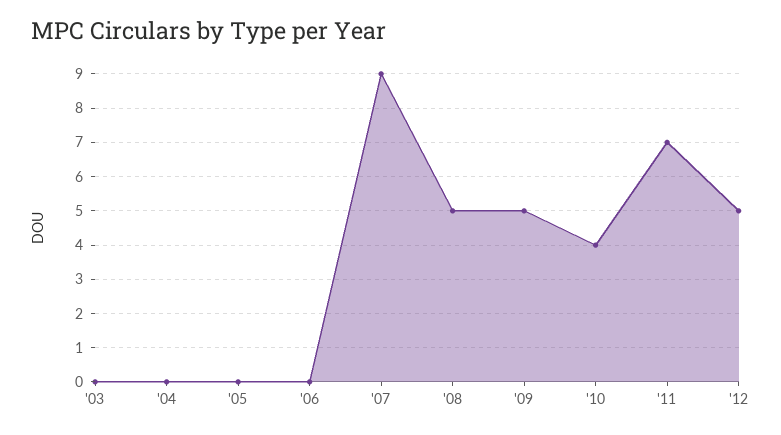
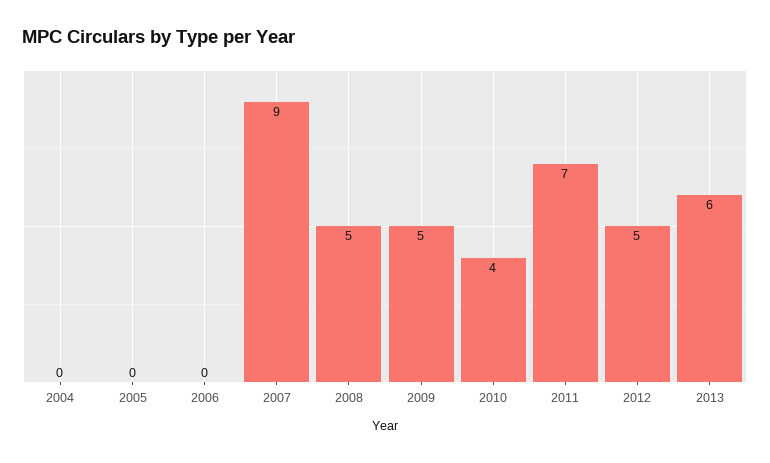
'03: 0 -> none
2013: none -> 6

